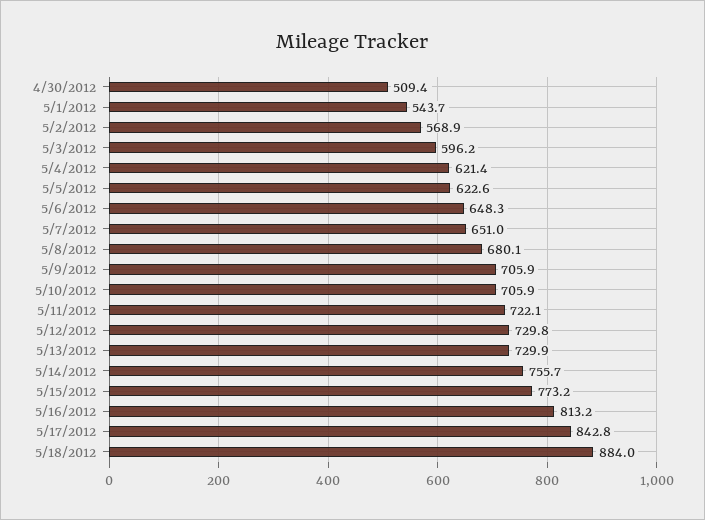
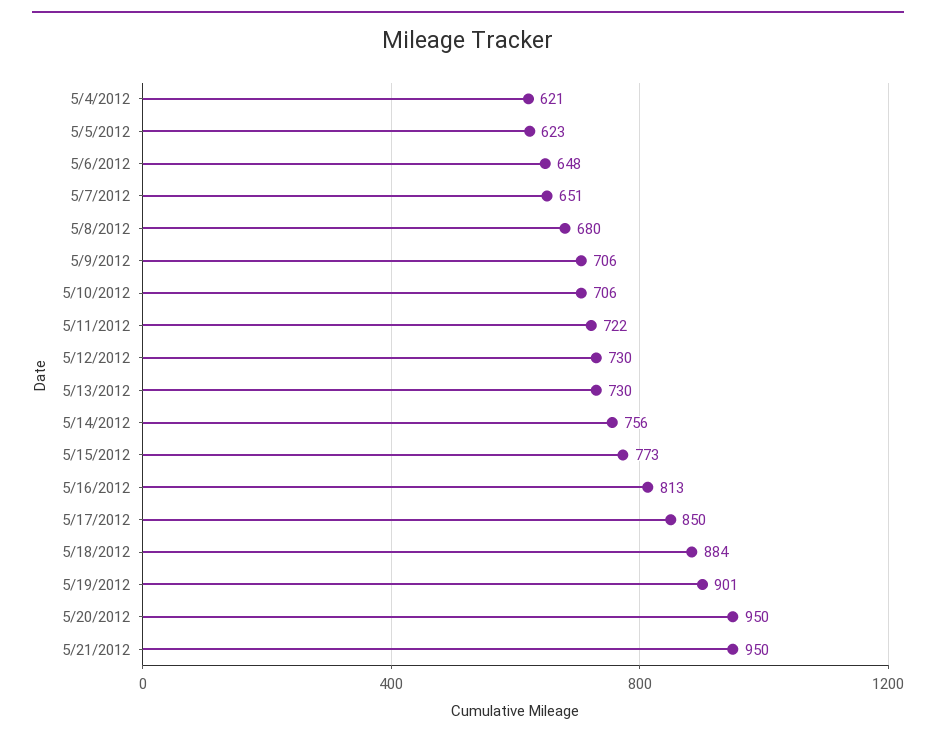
4/30/2012: 509.4 -> none
5/1/2012: 543.7 -> none
5/2/2012: 568.9 -> none
5/3/2012: 596.2 -> none
5/17/2012: 842.8 -> 850
5/19/2012: none -> 901
5/20/2012: none -> 950
5/21/2012: none -> 950

